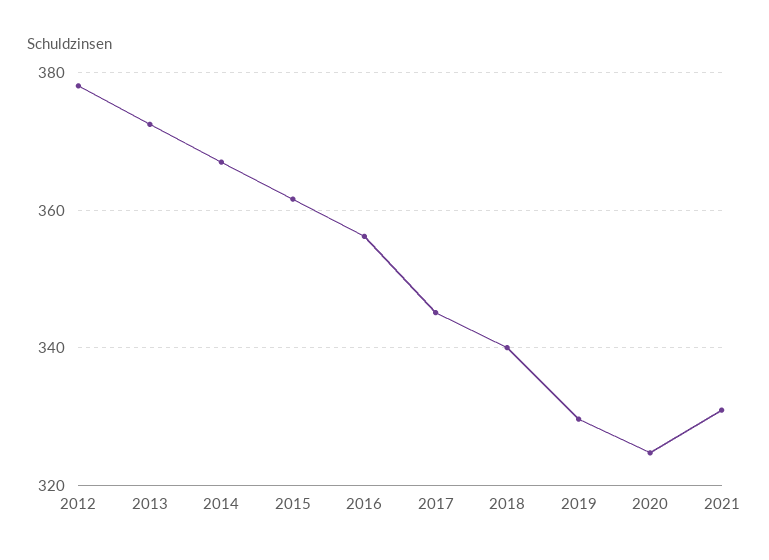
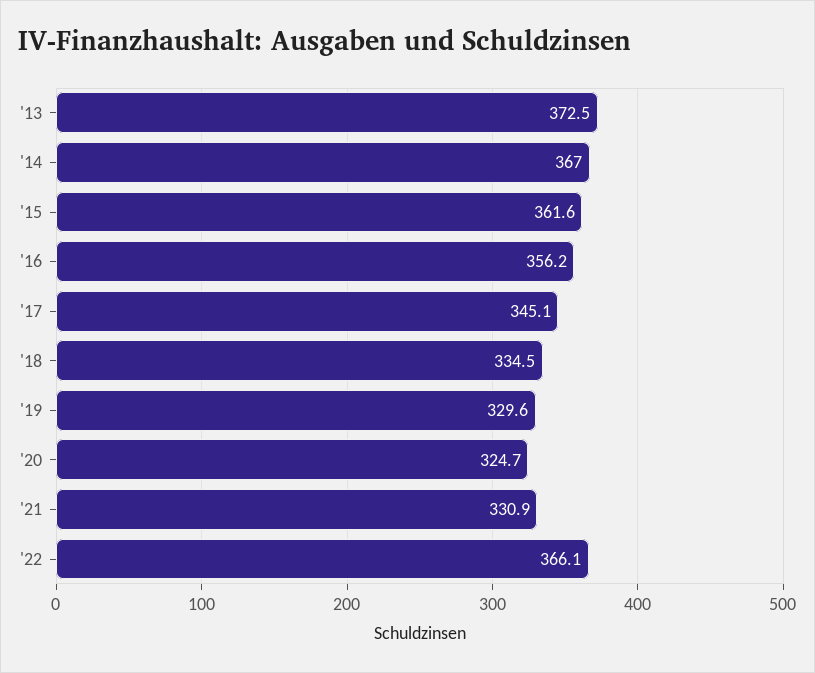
2012: 378 -> none
2018: 340 -> 334.5
'22: none -> 366.1

